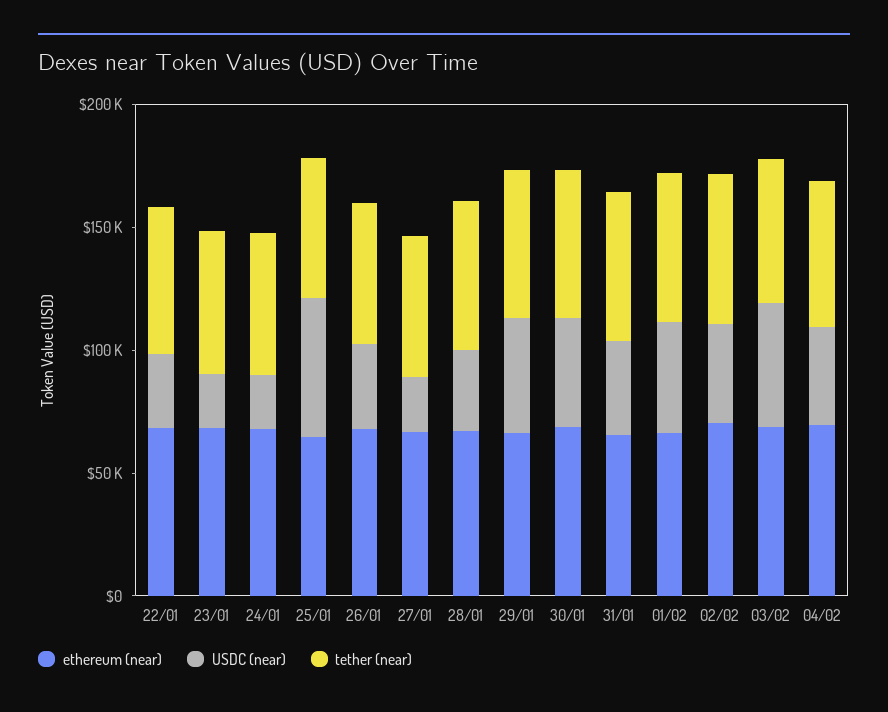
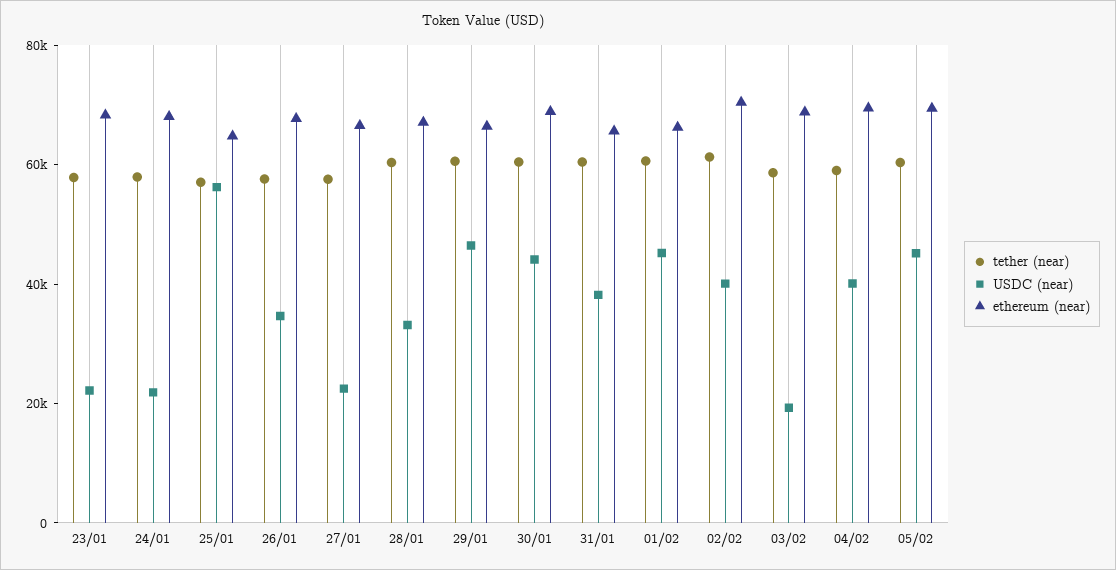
ethereum (near), 22/01: 70000 -> none
USDC (near), 22/01: 30000 -> none
tether (near), 22/01: 60000 -> none
USDC (near), 03/02: 50000 -> 20000
tether (near), 05/02: none -> 60000
USDC (near), 05/02: none -> 45000
ethereum (near), 05/02: none -> 70000

